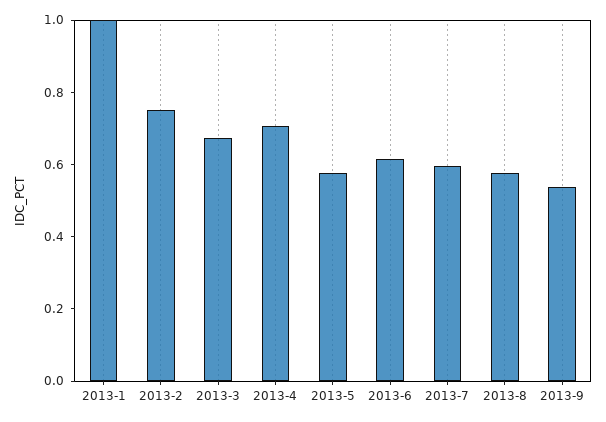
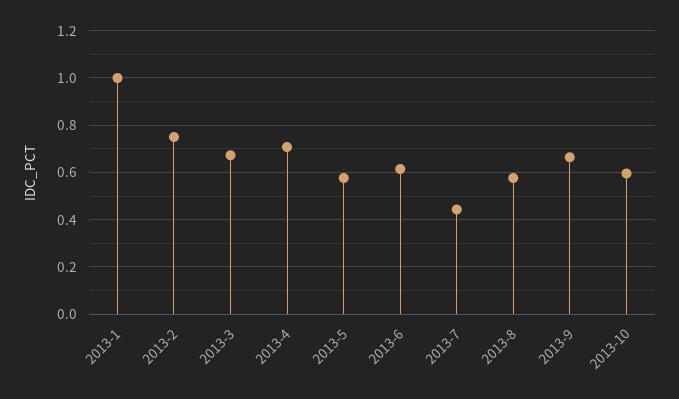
2013-7: 0.6 -> 0.45
2013-9: 0.55 -> 0.65
2013-10: none -> 0.6

